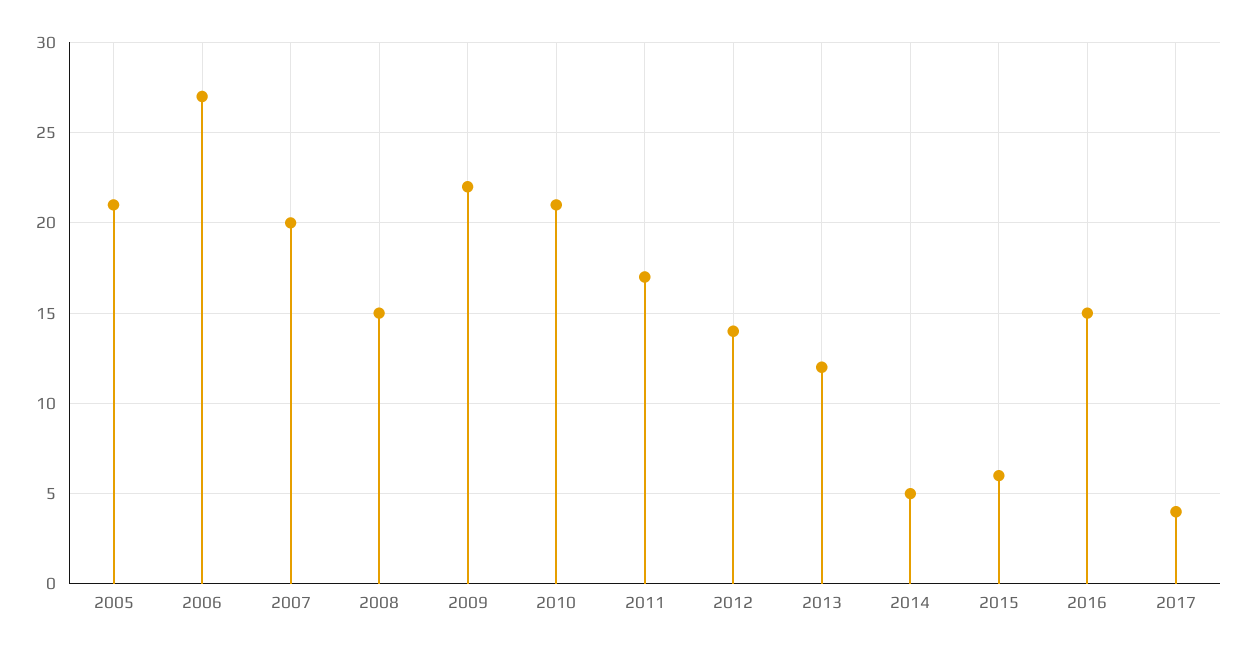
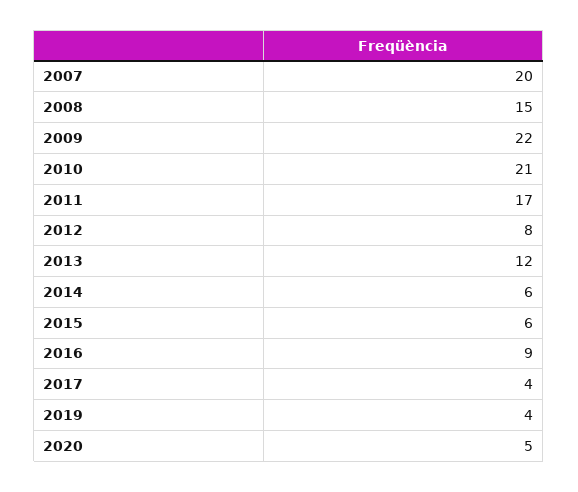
2005: 21 -> none
2006: 27 -> none
2012: 14 -> 8
2014: 5 -> 6
2016: 15 -> 9
2019: none -> 4
2020: none -> 5

